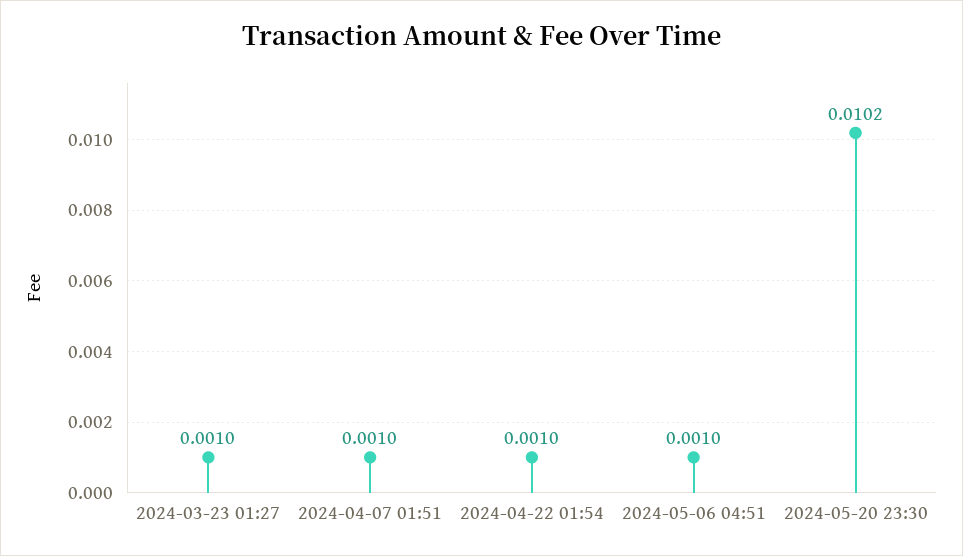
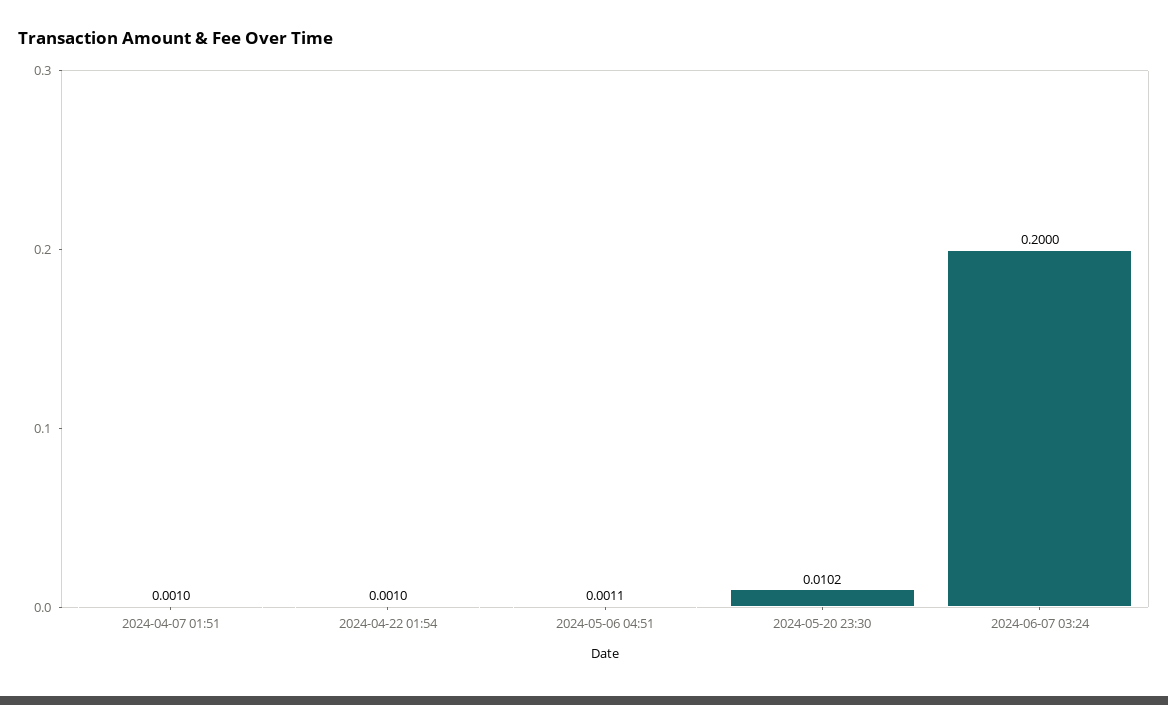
2024-03-23 01:27: 0.001 -> none
2024-05-06 04:51: 0.001 -> 0.0011
2024-06-07 03:24: none -> 0.2

